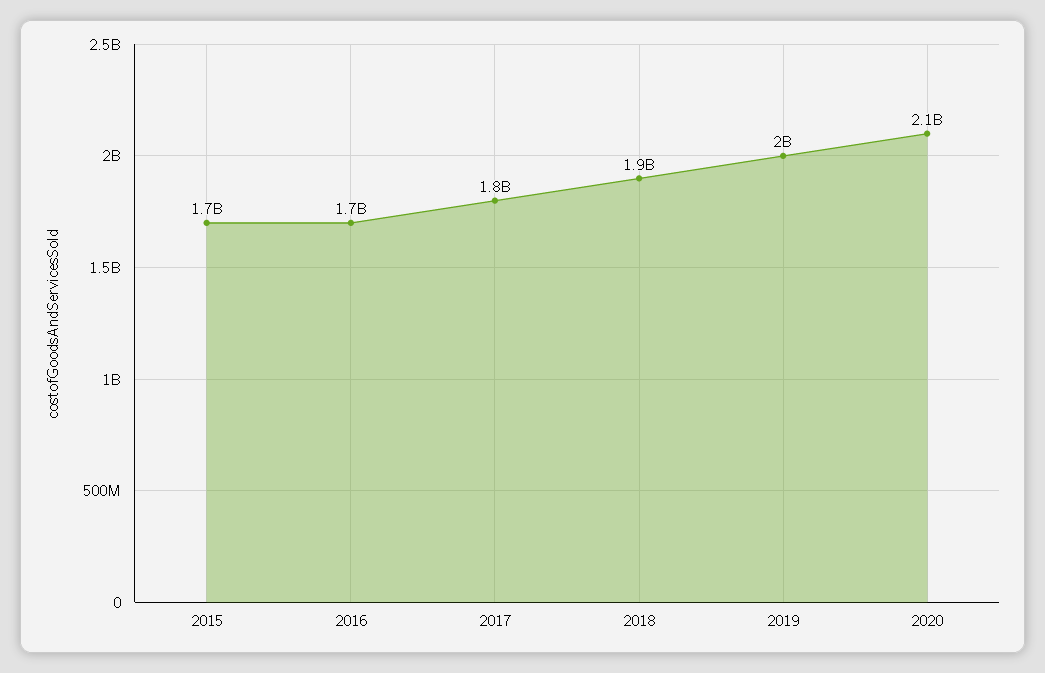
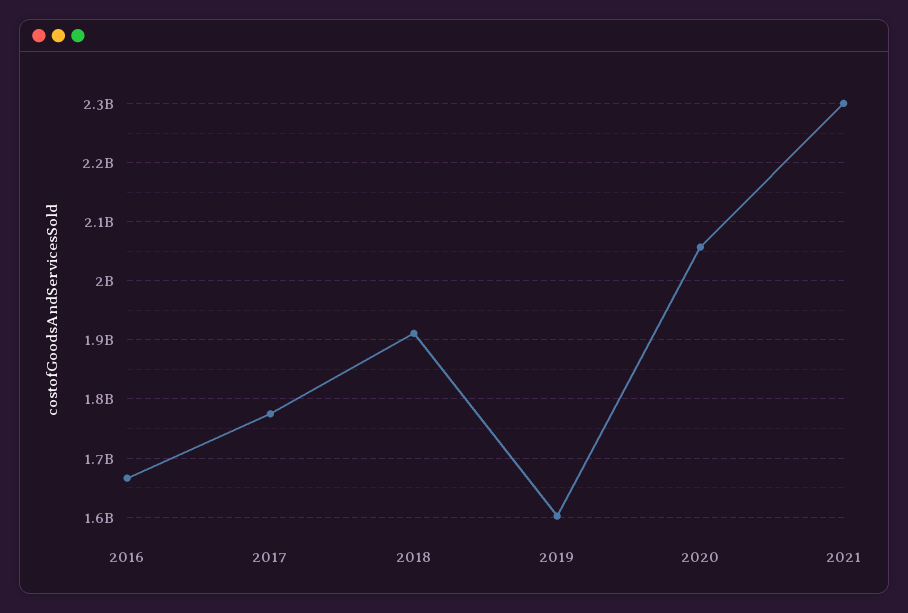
2015: 1700000000 -> none
2019: 2000000000 -> 1600000000
2021: none -> 2300000000

